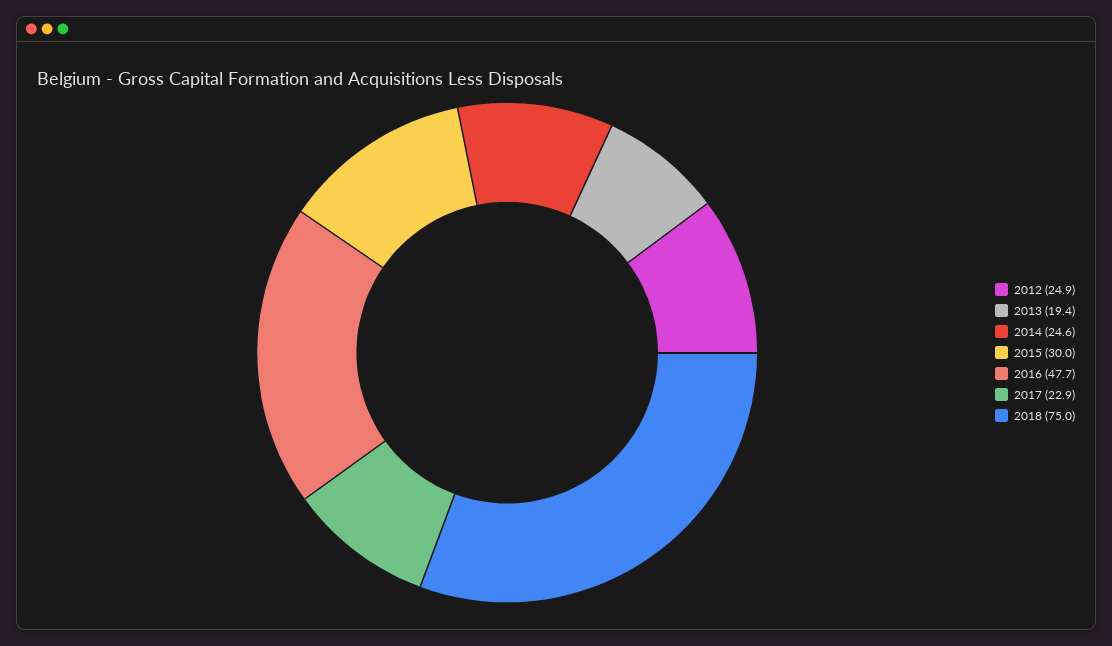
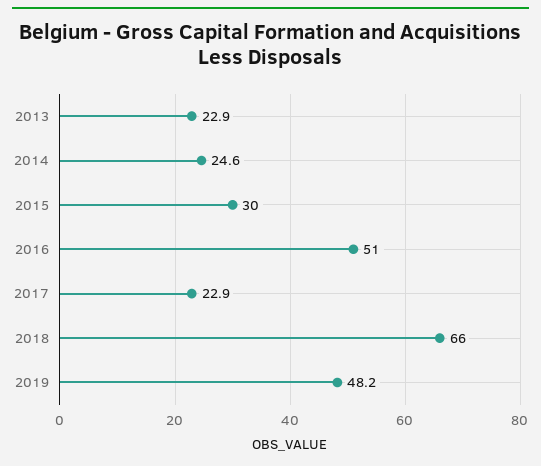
2012: 24.9 -> none
2013: 19.4 -> 22.9
2016: 47.7 -> 51
2018: 75 -> 66
2019: none -> 48.2

